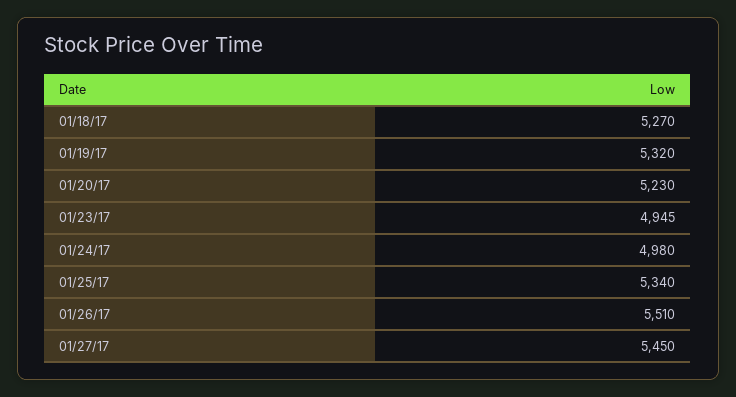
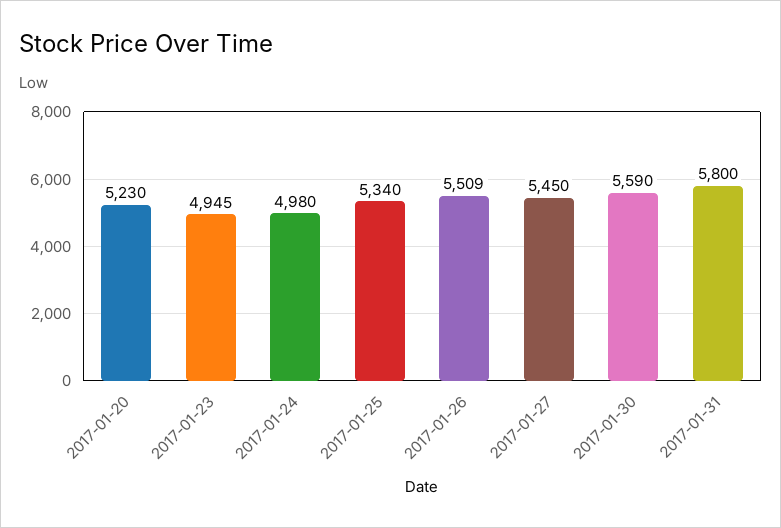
01/18/17: 5270 -> none
01/19/17: 5320 -> none
01/26/17: 5510 -> 5509
2017-01-30: none -> 5590
2017-01-31: none -> 5800

